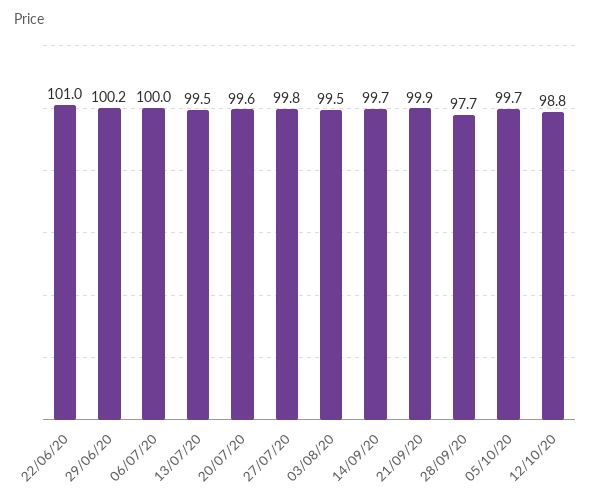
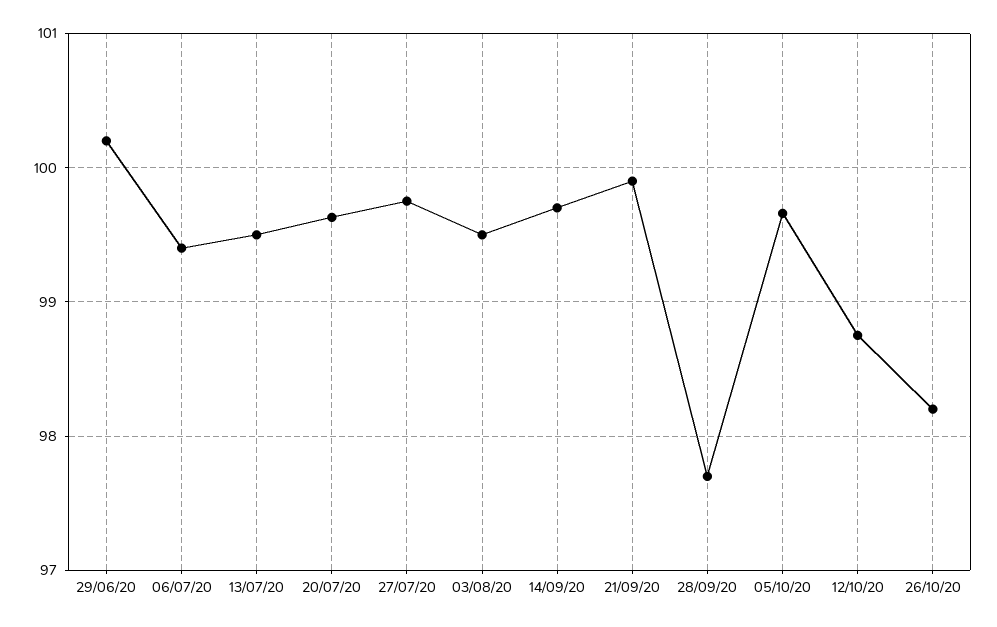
22/06/20: 101 -> none
06/07/20: 100 -> 99.4
26/10/20: none -> 98.2

